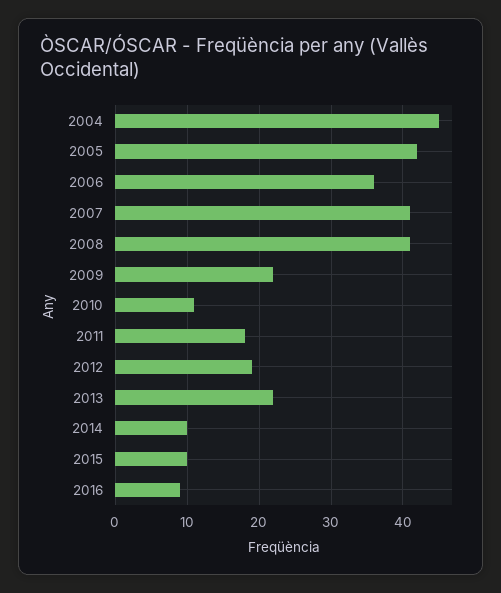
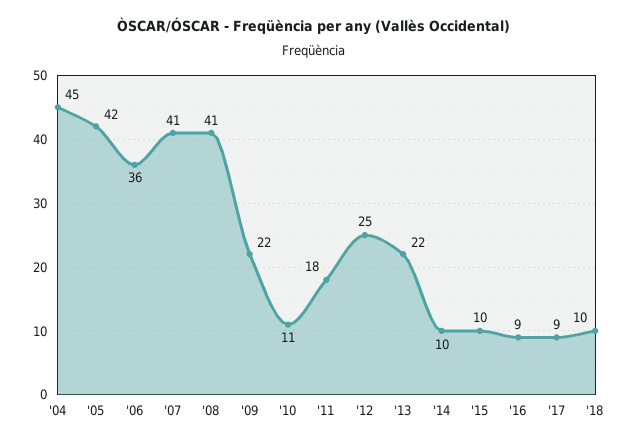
2012: 19 -> 25
'17: none -> 9
'18: none -> 10

